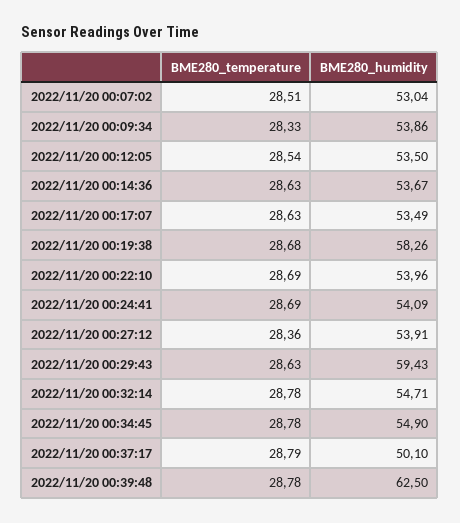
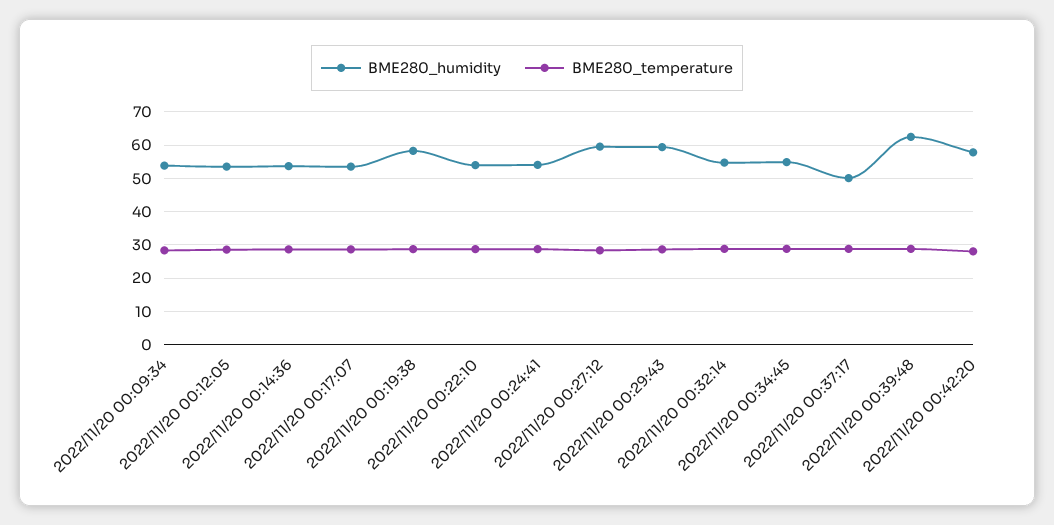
BME280_temperature, 2022/11/20 00:07:02: 28.51 -> none
BME280_humidity, 2022/11/20 00:07:02: 53.04 -> none
BME280_humidity, 2022/11/20 00:27:12: 53.91 -> 60
BME280_humidity, 2022/11/20 00:42:20: none -> 58
BME280_temperature, 2022/11/20 00:42:20: none -> 28

